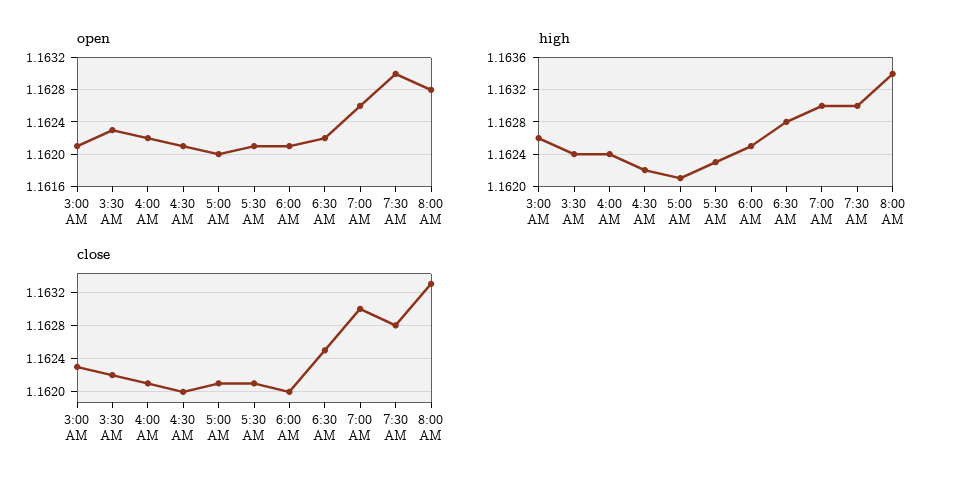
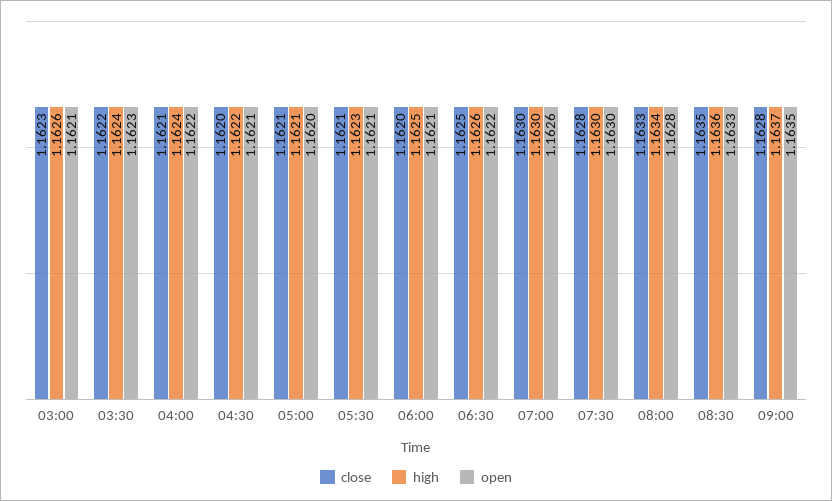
high, 6:30 AM: 1.1628 -> 1.1626
close, 08:30: none -> 1.1635
high, 08:30: none -> 1.1636
open, 08:30: none -> 1.1633
close, 09:00: none -> 1.1628
high, 09:00: none -> 1.1637
open, 09:00: none -> 1.1635

